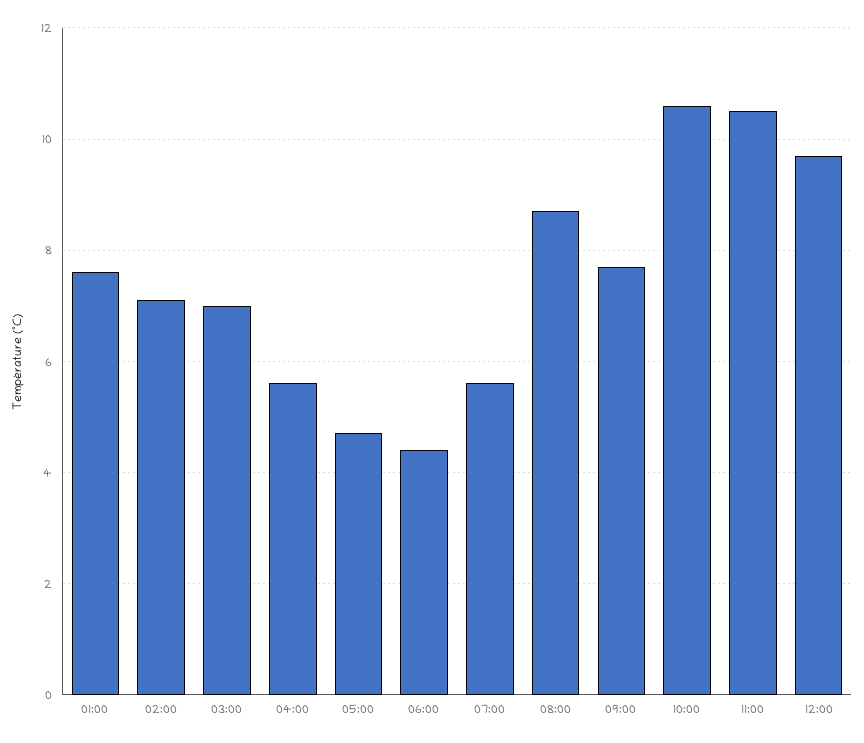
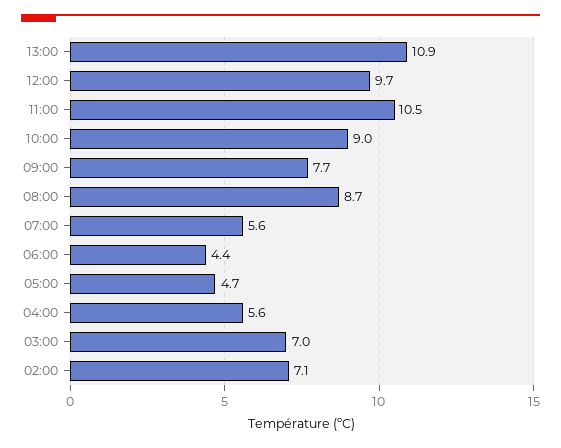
01:00: 7.5 -> none
10:00: 10.5 -> 9
13:00: none -> 10.9

